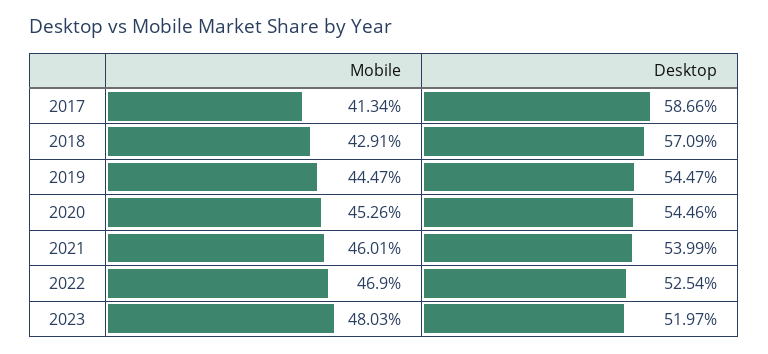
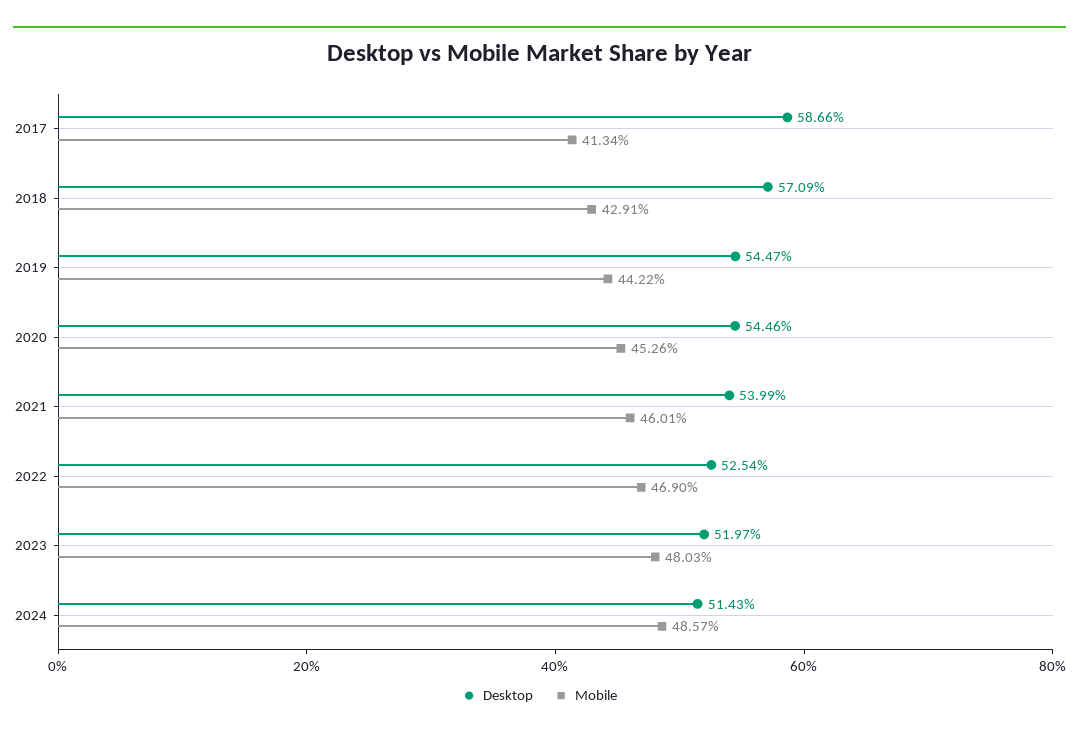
Mobile, 2019: 44.47 -> 44.22
Desktop, 2024: none -> 51.43
Mobile, 2024: none -> 48.57

